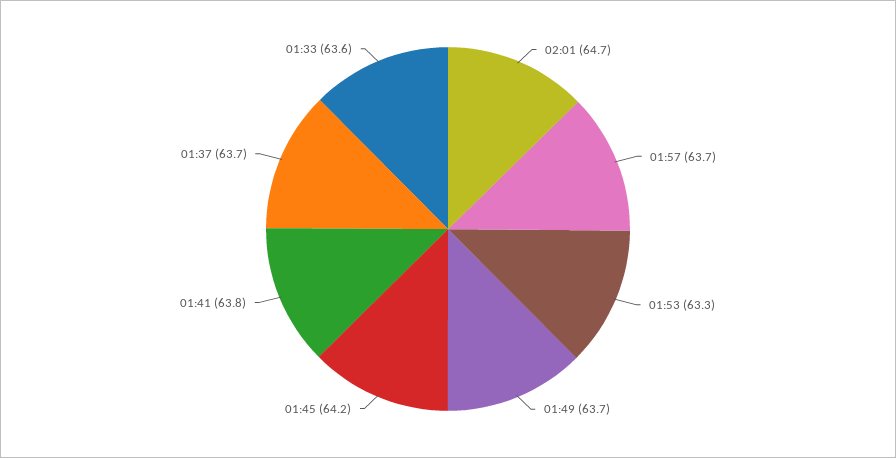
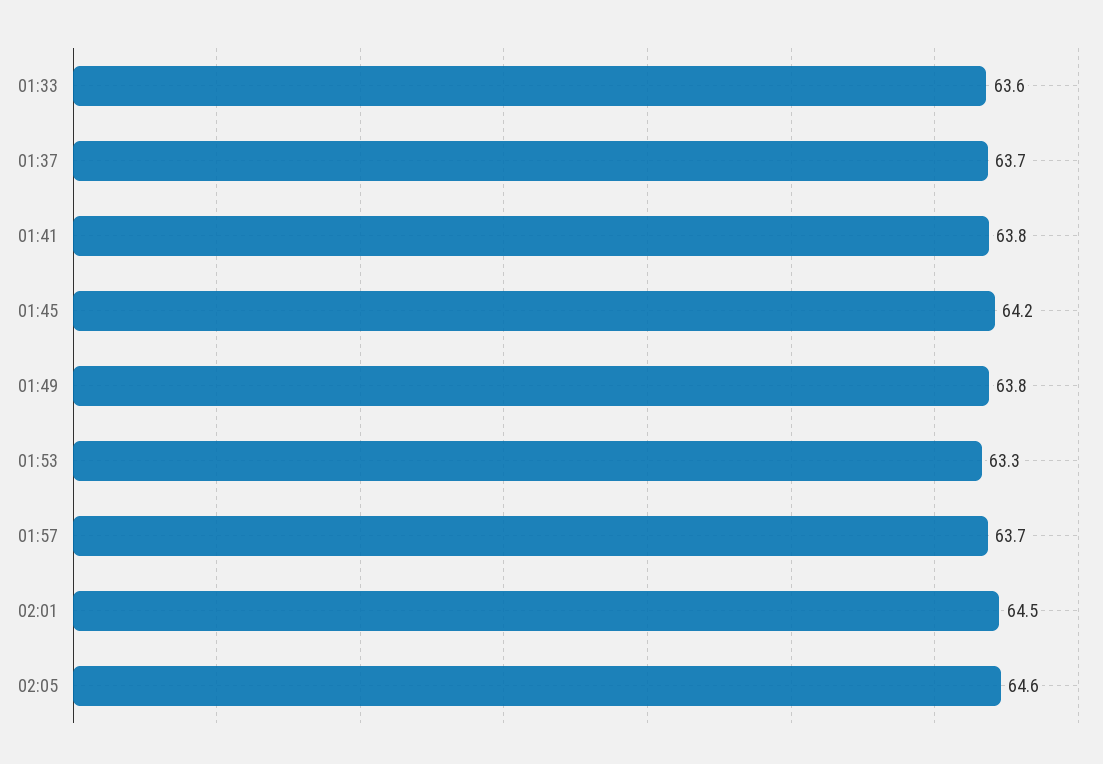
02:01: 64.7 -> 64.5
01:49: 63.7 -> 63.8
02:05: none -> 64.6

